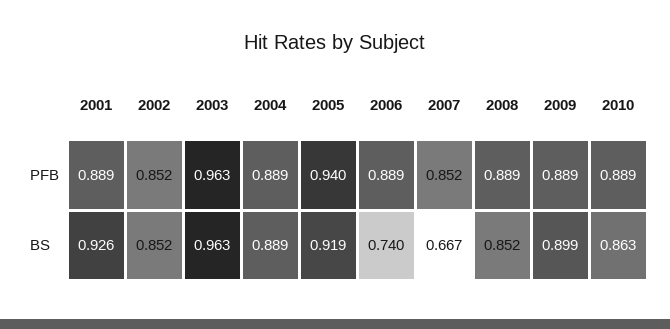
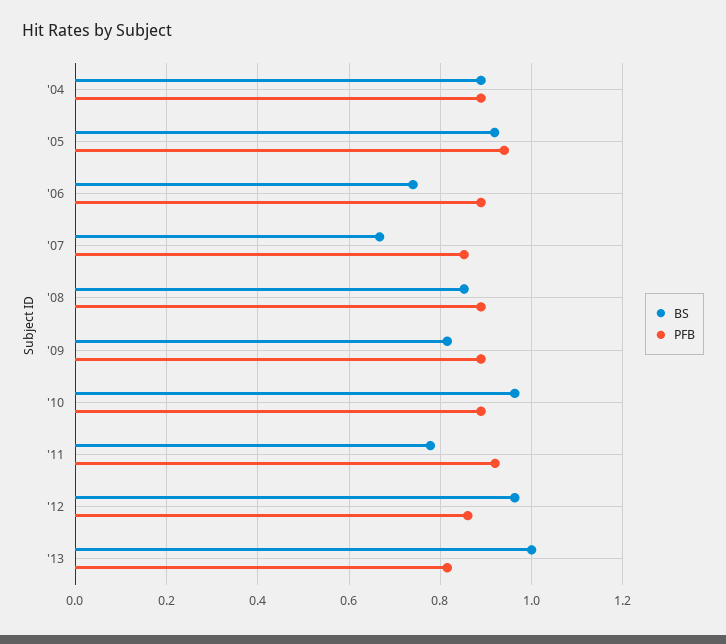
PFB, 2001: 0.889 -> none
PFB, 2002: 0.852 -> none
PFB, 2003: 0.963 -> none
BS, 2001: 0.926 -> none
BS, 2002: 0.852 -> none
BS, 2003: 0.963 -> none
BS, 2009: 0.899 -> 0.82
BS, 2010: 0.863 -> 0.96
BS, '11: none -> 0.78
PFB, '11: none -> 0.92
BS, '12: none -> 0.96
PFB, '12: none -> 0.86
BS, '13: none -> 1
PFB, '13: none -> 0.82

